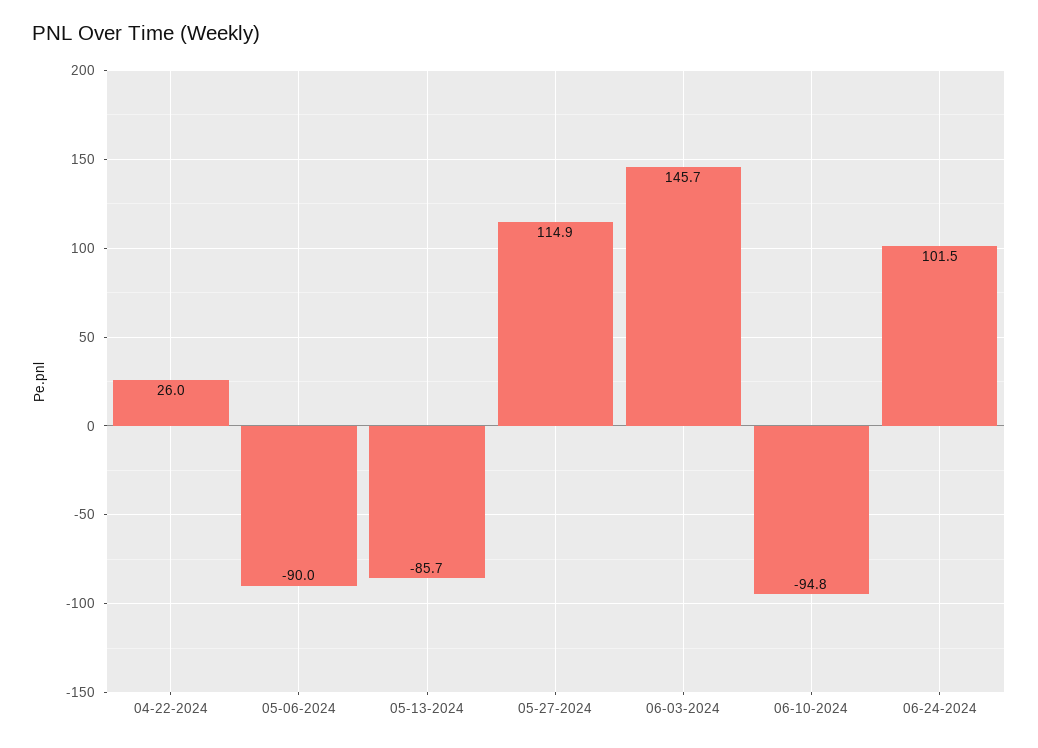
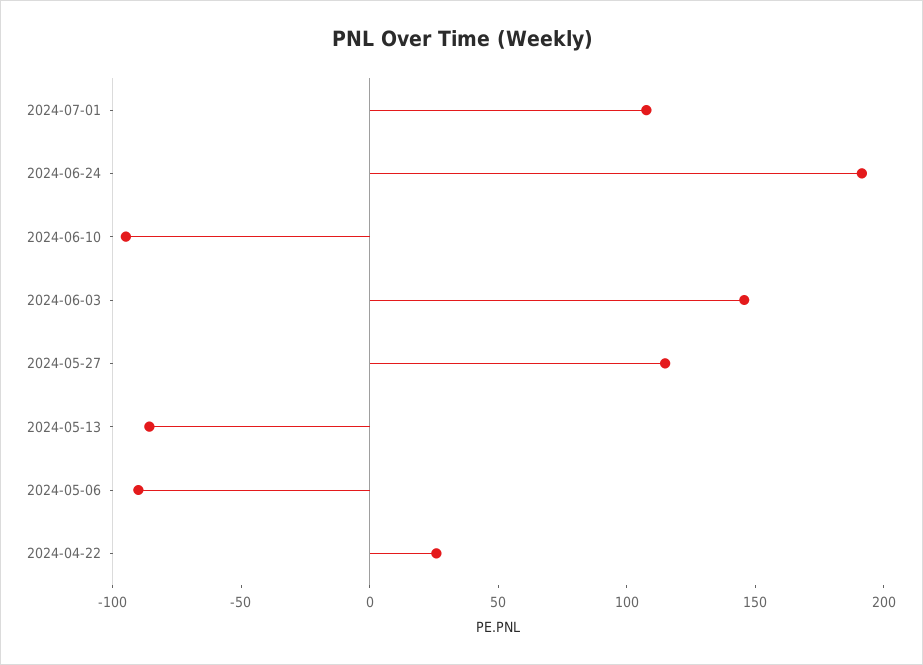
06-24-2024: 101.5 -> 190
2024-07-01: none -> 110

